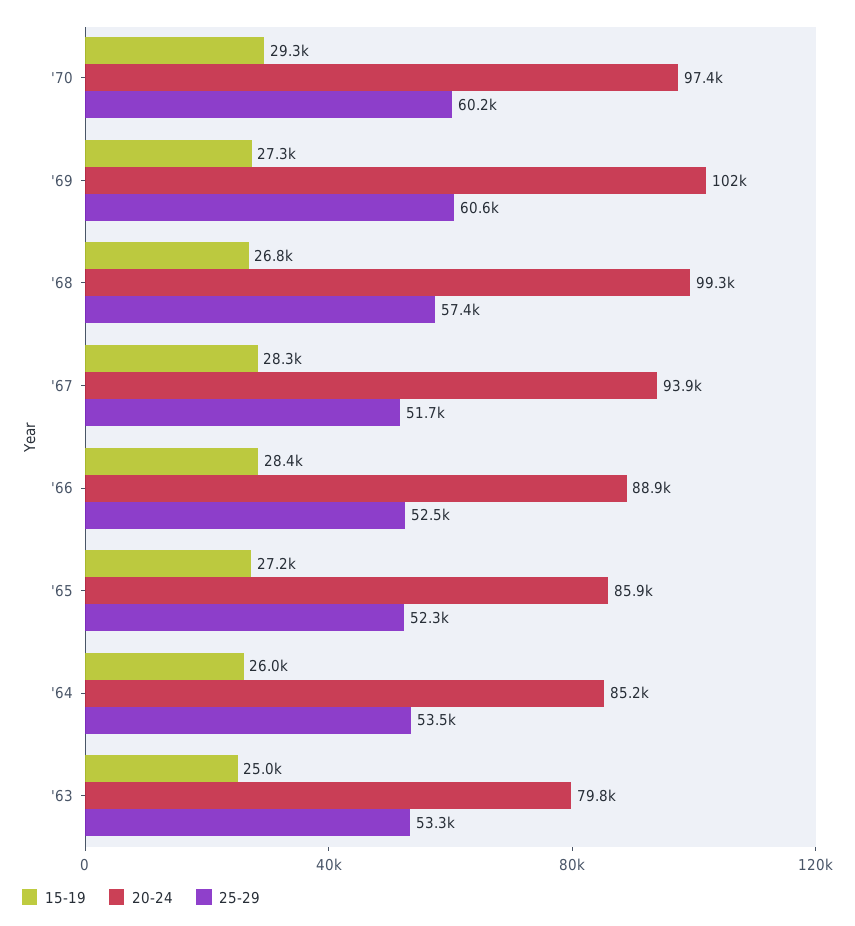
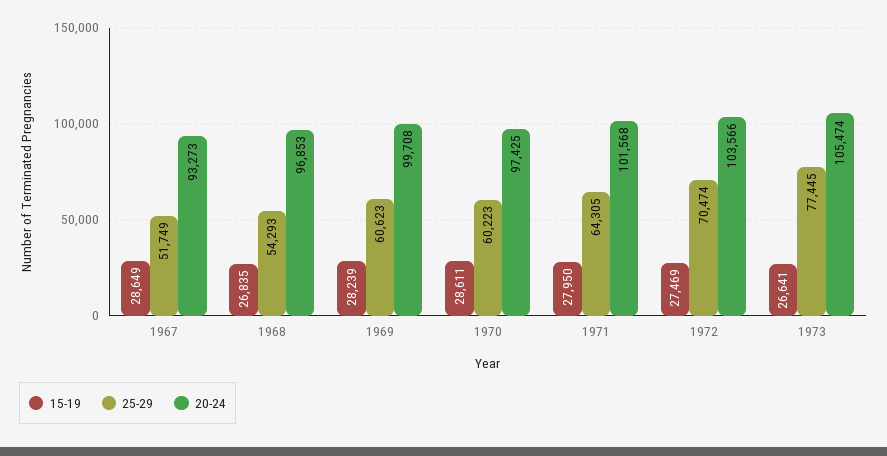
15-19, '70: 29300 -> 28611
15-19, '69: 27300 -> 28239
20-24, '69: 102000 -> 99708
20-24, '68: 99300 -> 96853
25-29, '68: 57400 -> 54293
15-19, '67: 28300 -> 28649
20-24, '67: 93900 -> 93273
15-19, '66: 28400 -> none
20-24, '66: 88900 -> none
25-29, '66: 52500 -> none
15-19, '65: 27200 -> none
20-24, '65: 85900 -> none
25-29, '65: 52300 -> none
15-19, '64: 26000 -> none
20-24, '64: 85200 -> none
25-29, '64: 53500 -> none
15-19, '63: 25000 -> none
20-24, '63: 79800 -> none
25-29, '63: 53300 -> none
15-19, 1971: none -> 27950
25-29, 1971: none -> 64305
20-24, 1971: none -> 101568
15-19, 1972: none -> 27469
25-29, 1972: none -> 70474
20-24, 1972: none -> 103566
15-19, 1973: none -> 26641
25-29, 1973: none -> 77445
20-24, 1973: none -> 105474

